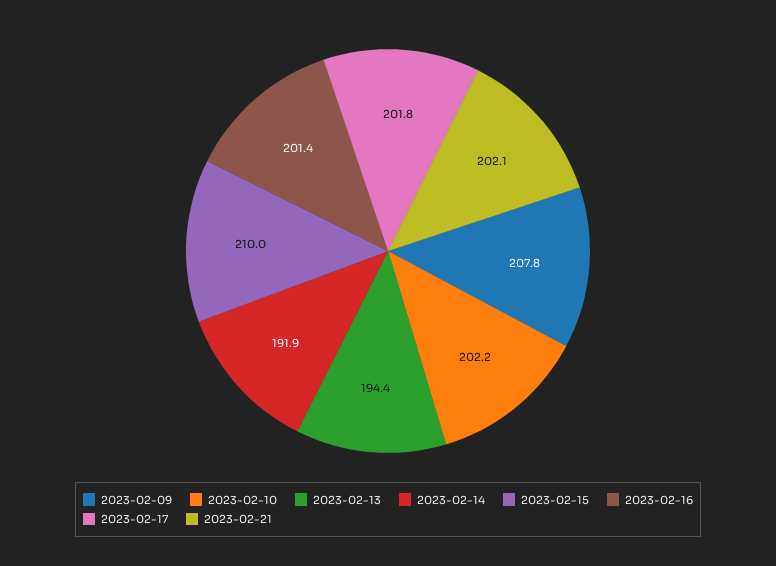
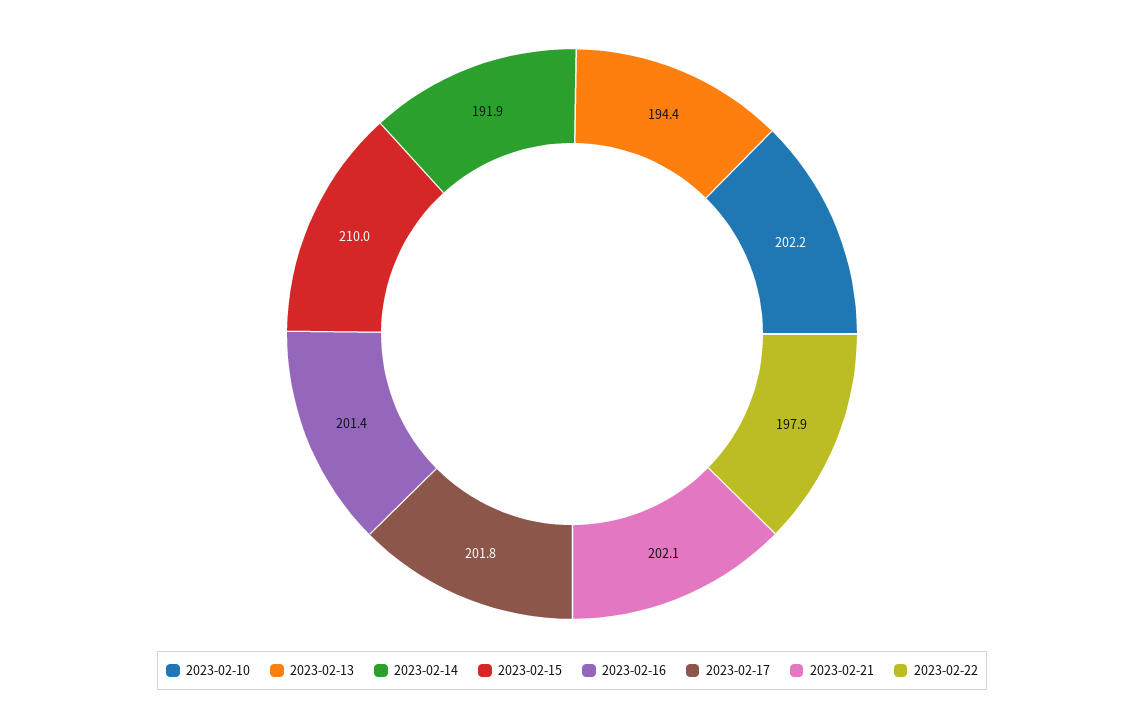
2023-02-09: 207.8 -> none
2023-02-22: none -> 197.9

